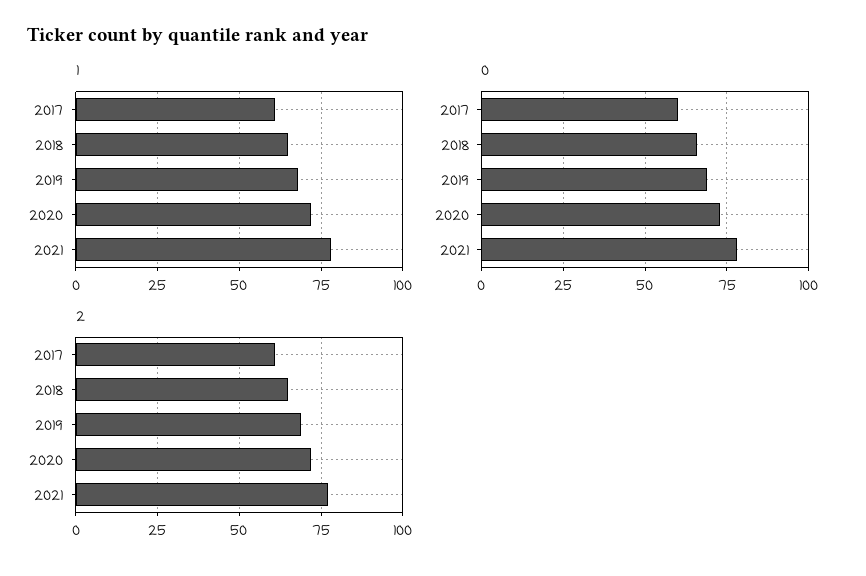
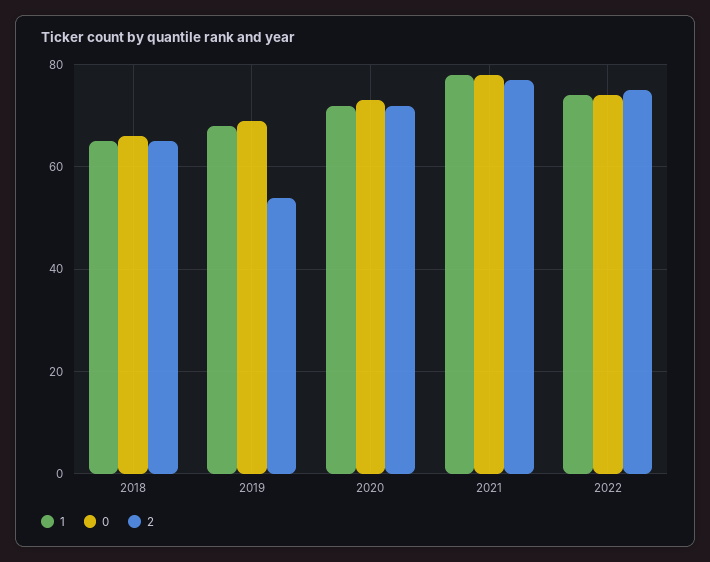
1, 2017: 60 -> none
0, 2017: 60 -> none
2, 2017: 60 -> none
2, 2019: 70 -> 55
1, 2022: none -> 75
0, 2022: none -> 75
2, 2022: none -> 75

